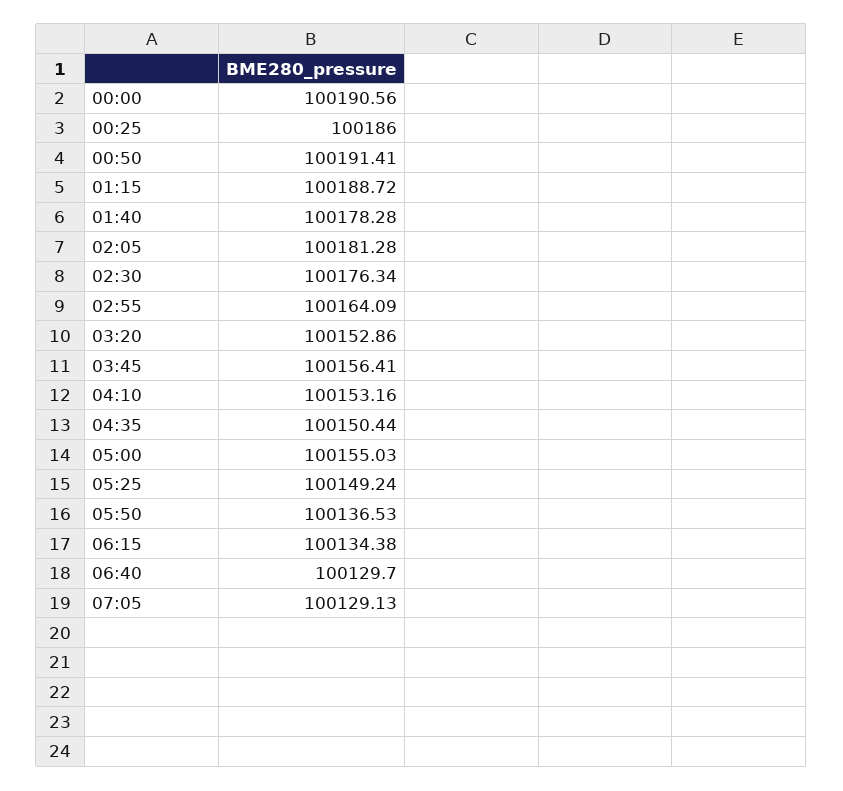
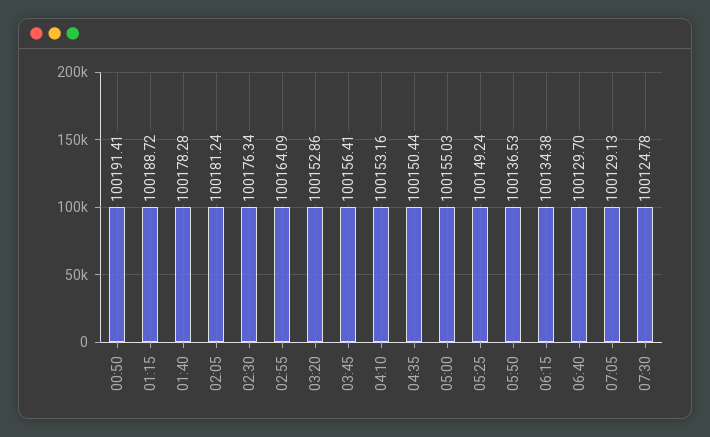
00:00: 100190.56 -> none
00:25: 100186 -> none
02:05: 100181.28 -> 100181.24
07:30: none -> 100124.78

